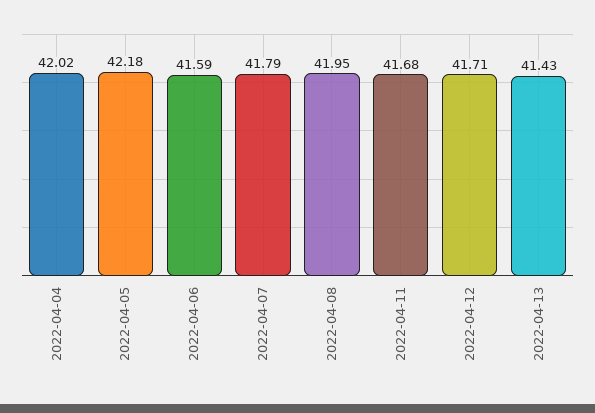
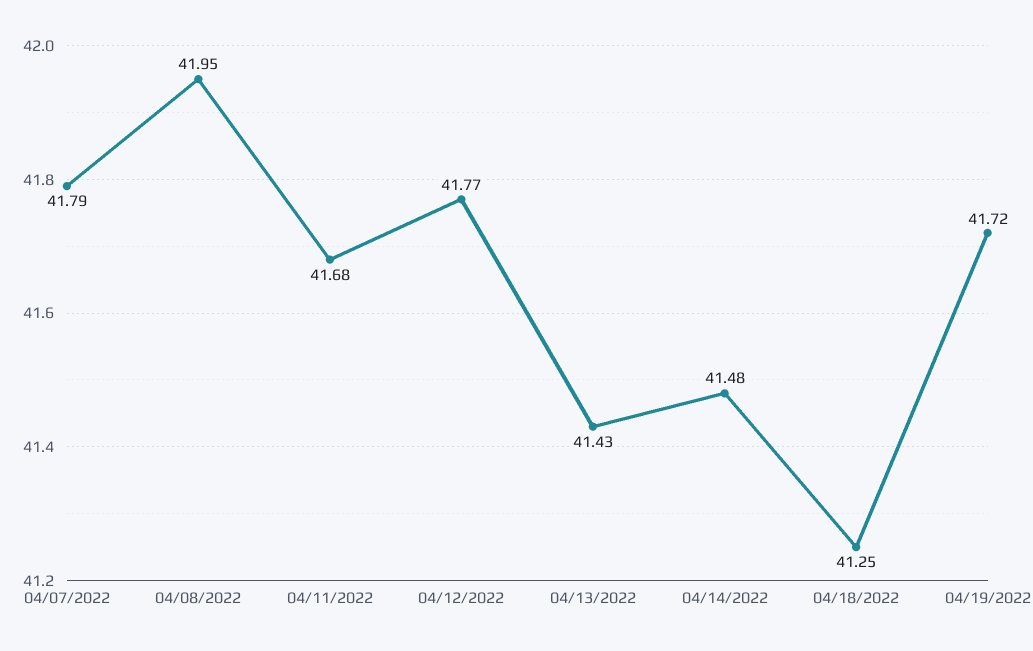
2022-04-04: 42.02 -> none
2022-04-05: 42.18 -> none
2022-04-06: 41.59 -> none
2022-04-12: 41.71 -> 41.77
04/14/2022: none -> 41.48
04/18/2022: none -> 41.25
04/19/2022: none -> 41.72

